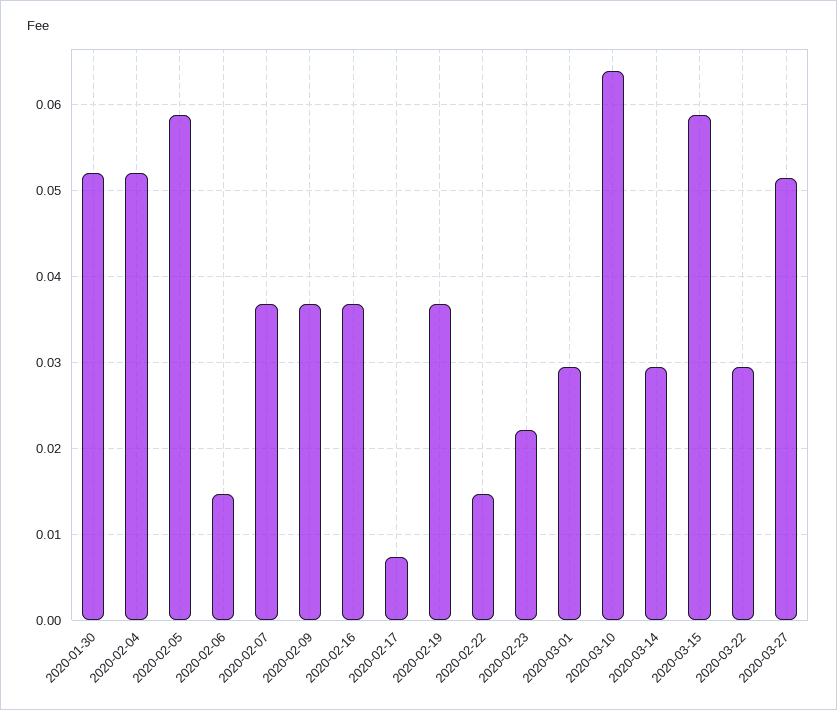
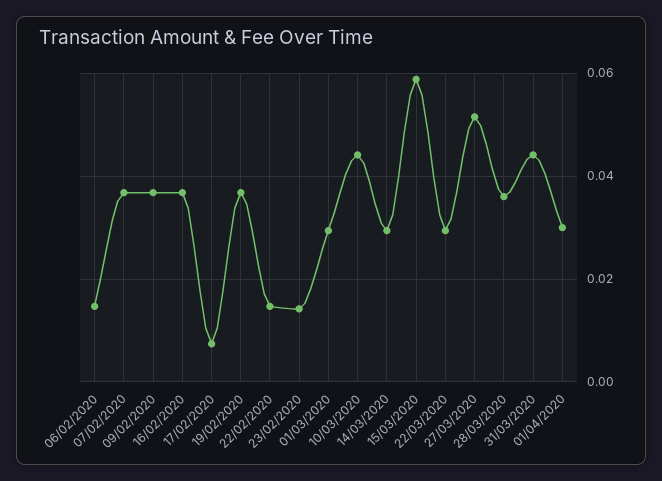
2020-01-30: 0.052 -> none
2020-02-04: 0.052 -> none
2020-02-05: 0.059 -> none
2020-02-23: 0.022 -> 0.014
2020-03-10: 0.064 -> 0.044
28/03/2020: none -> 0.036
31/03/2020: none -> 0.044
01/04/2020: none -> 0.03

